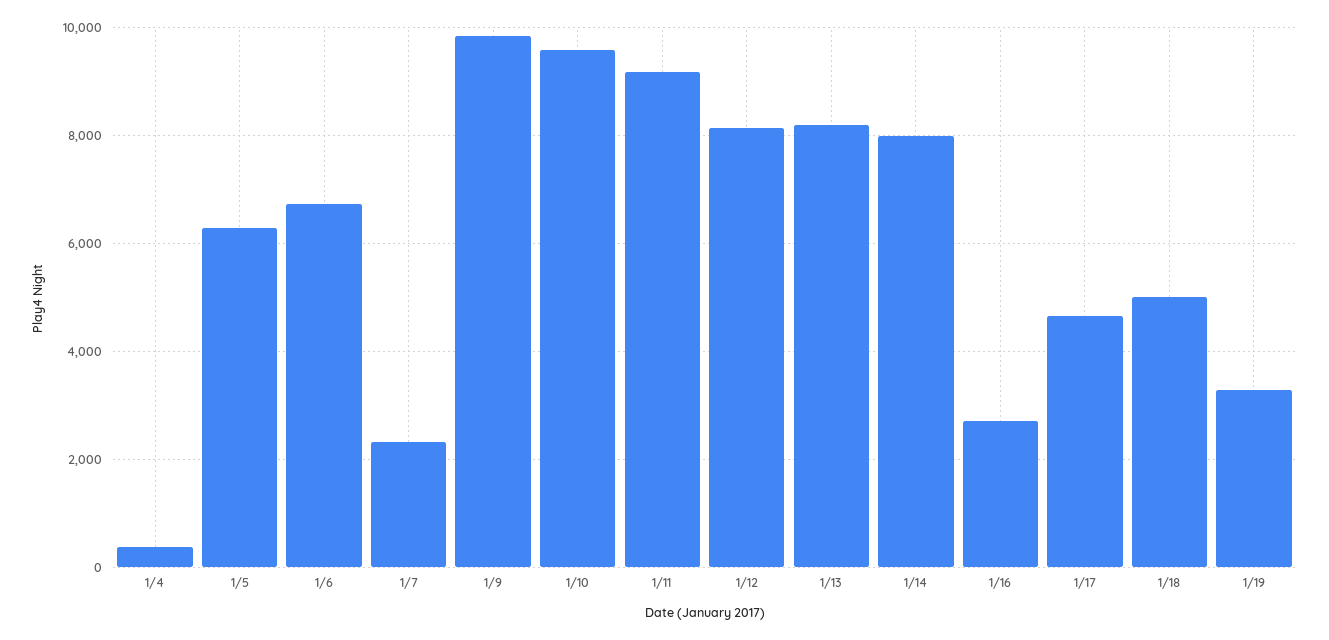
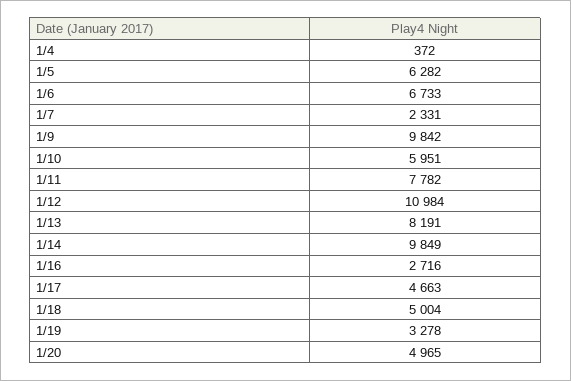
1/10: 9600 -> 5951
1/11: 9200 -> 7782
1/12: 8200 -> 10984
1/14: 8000 -> 9849
1/20: none -> 4965

